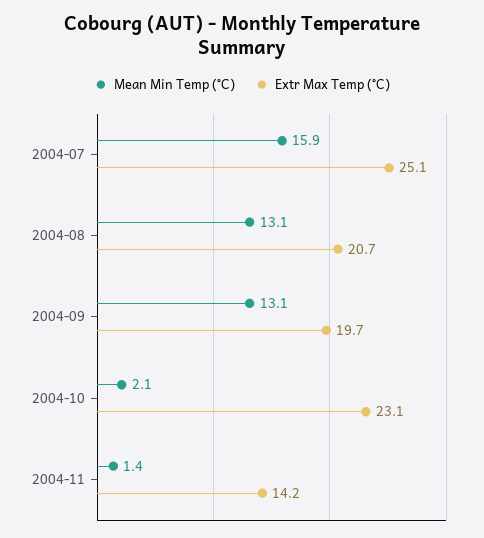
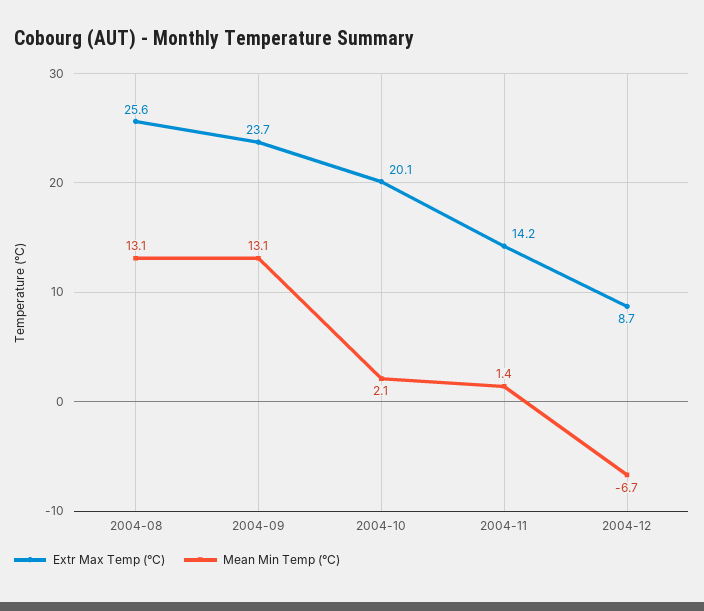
Mean Min Temp (°C), 2004-07: 15.9 -> none
Extr Max Temp (°C), 2004-07: 25.1 -> none
Extr Max Temp (°C), 2004-08: 20.7 -> 25.6
Extr Max Temp (°C), 2004-09: 19.7 -> 23.7
Extr Max Temp (°C), 2004-10: 23.1 -> 20.1
Extr Max Temp (°C), 2004-12: none -> 8.7
Mean Min Temp (°C), 2004-12: none -> -6.7

